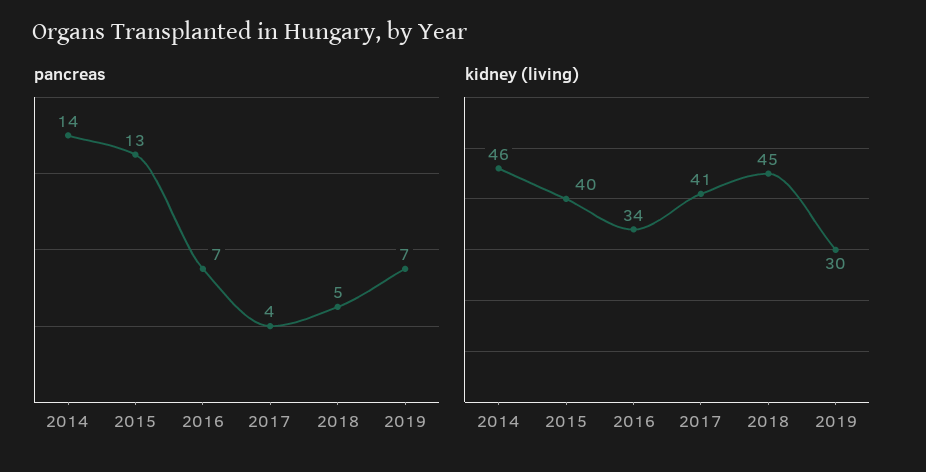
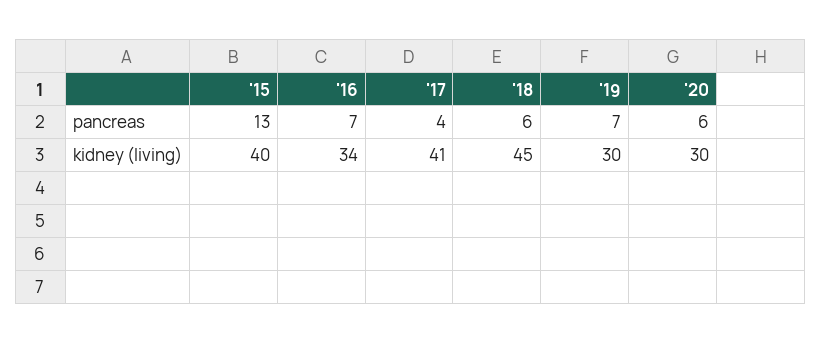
pancreas, 2014: 14 -> none
pancreas, 2018: 5 -> 6
kidney (living), 2014: 46 -> none
pancreas, '20: none -> 6
kidney (living), '20: none -> 30

